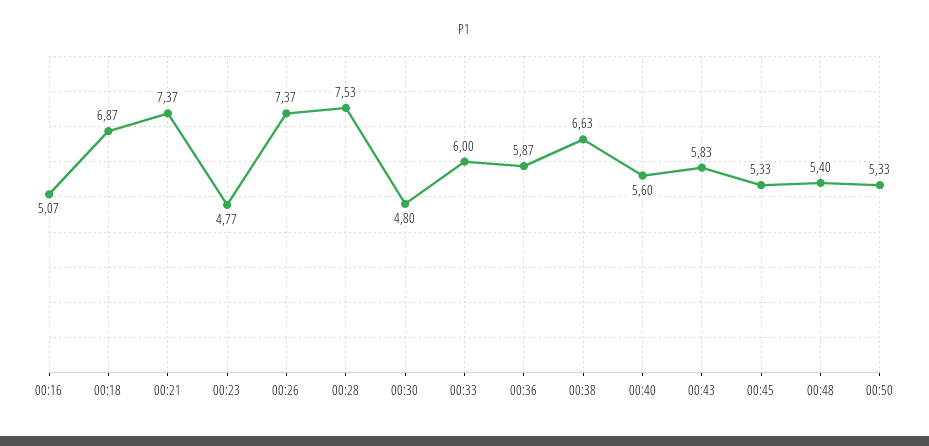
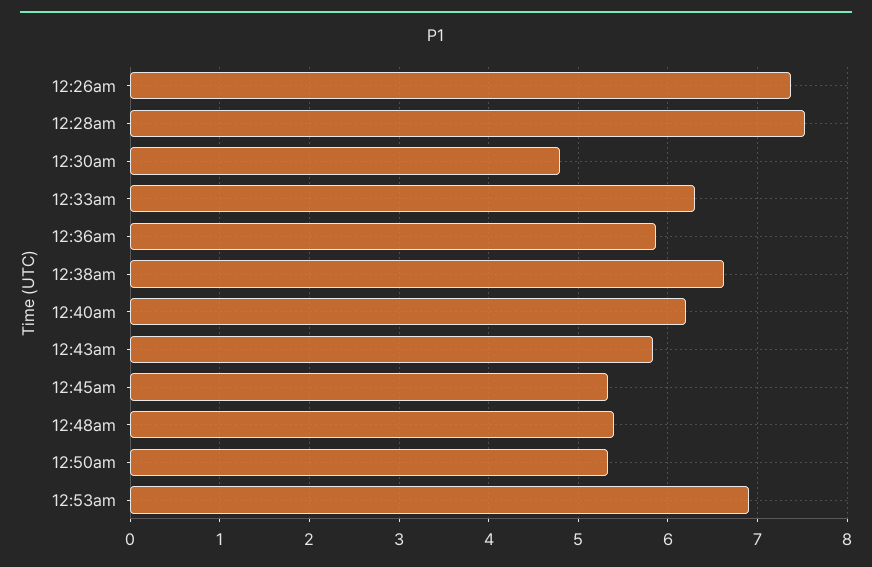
00:16: 5.07 -> none
00:18: 6.87 -> none
00:21: 7.37 -> none
00:23: 4.77 -> none
00:33: 6 -> 6.3
00:40: 5.6 -> 6.2
12:53am: none -> 6.9

